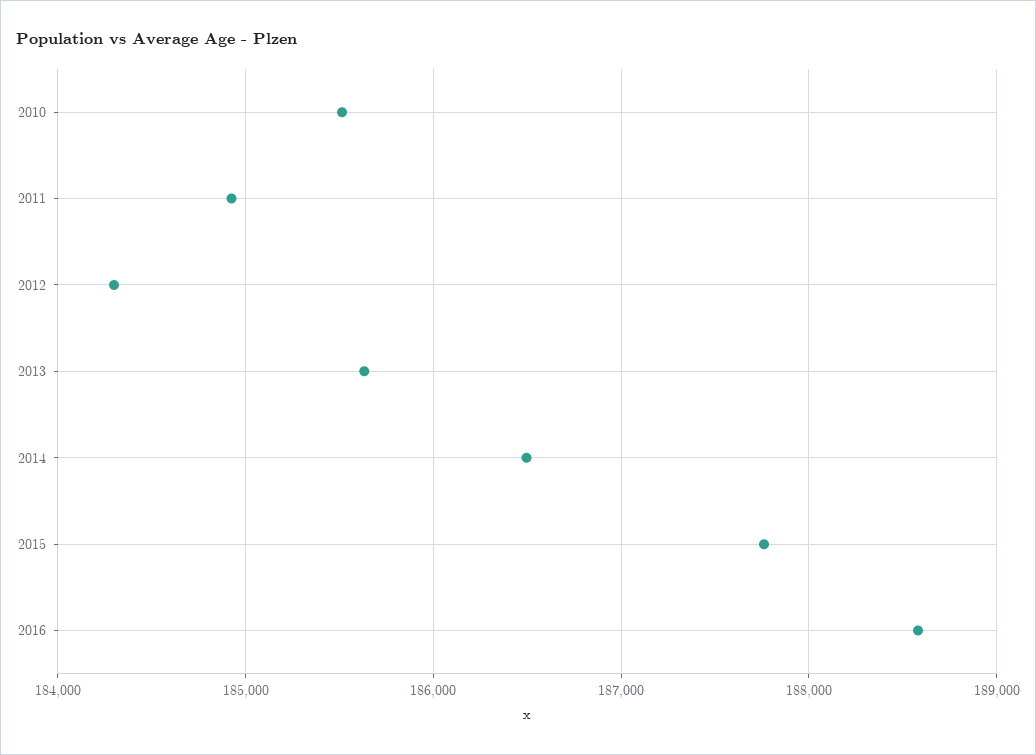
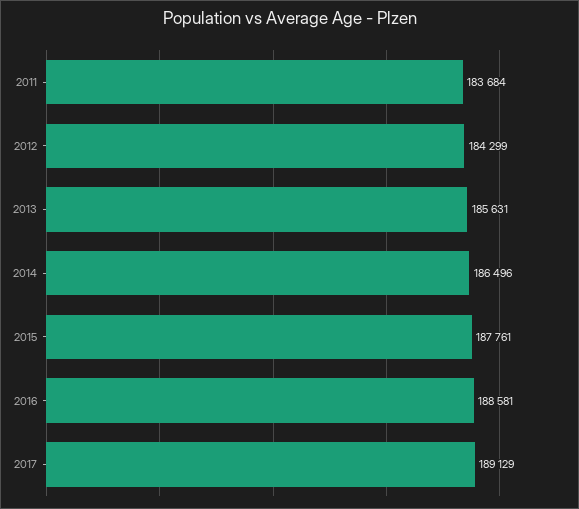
2010: 185500 -> none
2011: 184900 -> 183684
2017: none -> 189129

